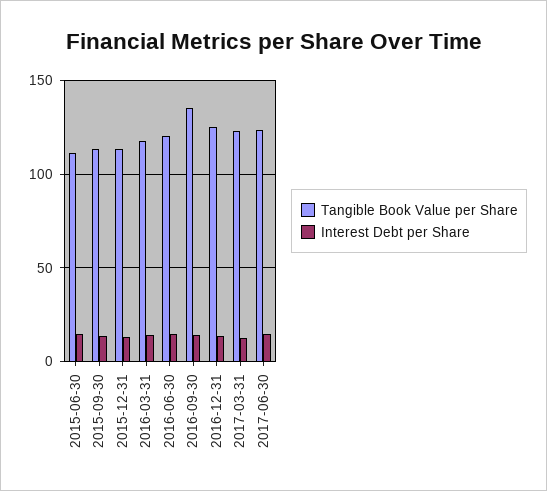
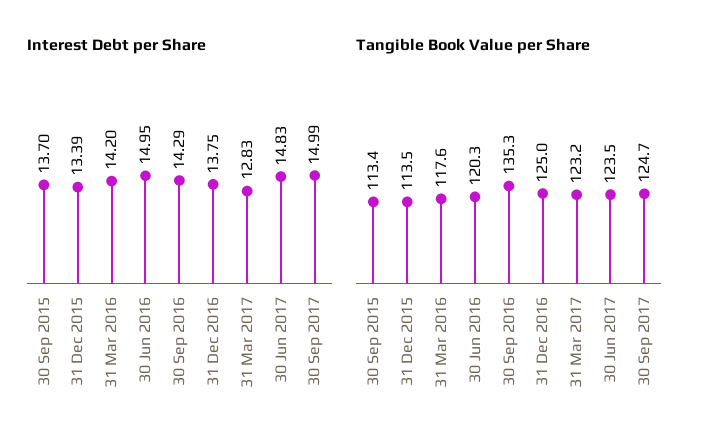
Tangible Book Value per Share, 2015-06-30: 110 -> none
Interest Debt per Share, 2015-06-30: 15 -> none
Interest Debt per Share, 30 Sep 2017: none -> 14.99
Tangible Book Value per Share, 30 Sep 2017: none -> 124.7

